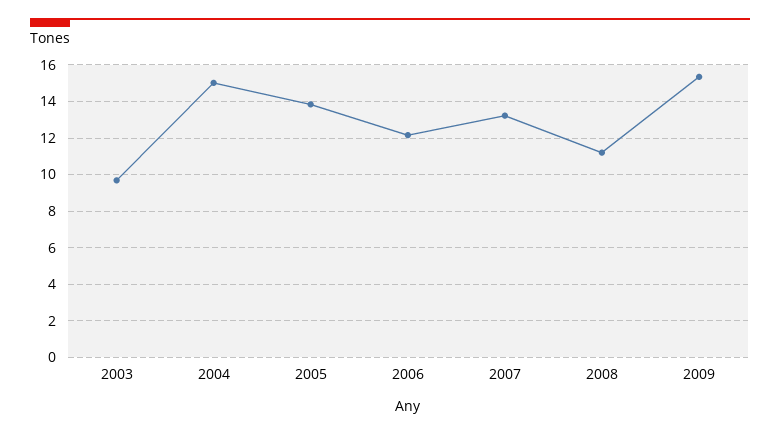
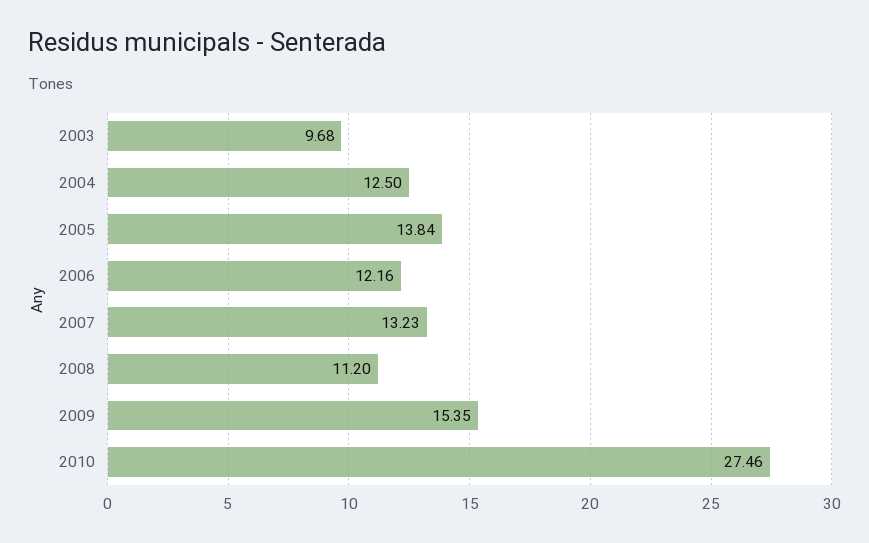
2004: 15 -> 12.5
2010: none -> 27.46

